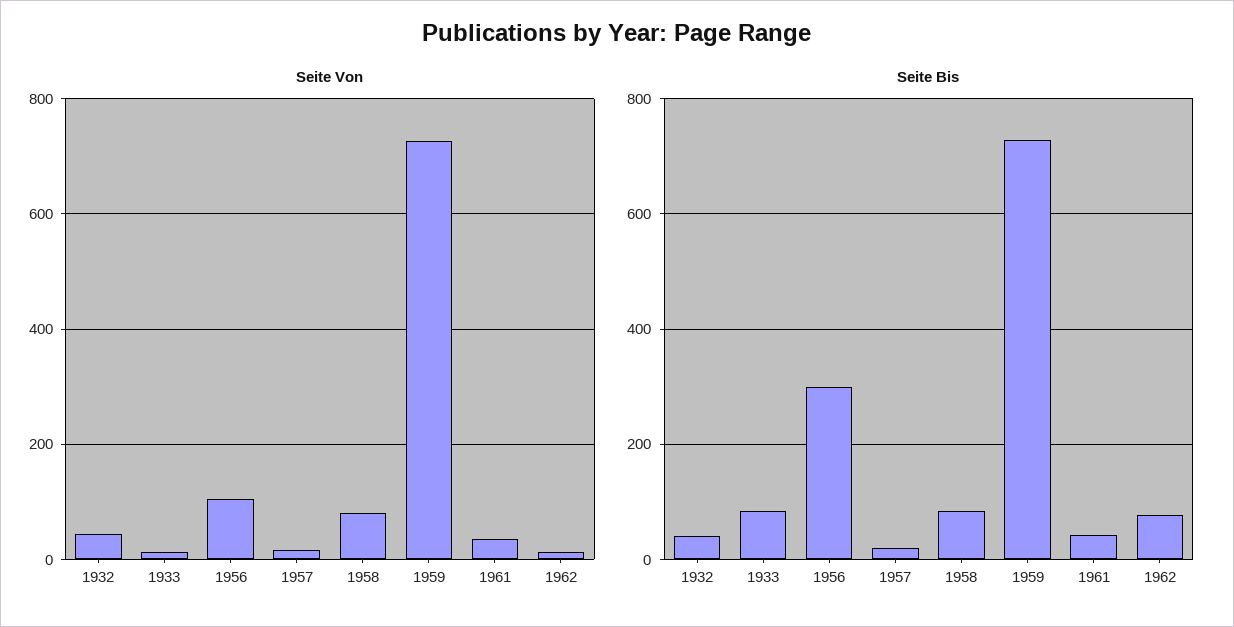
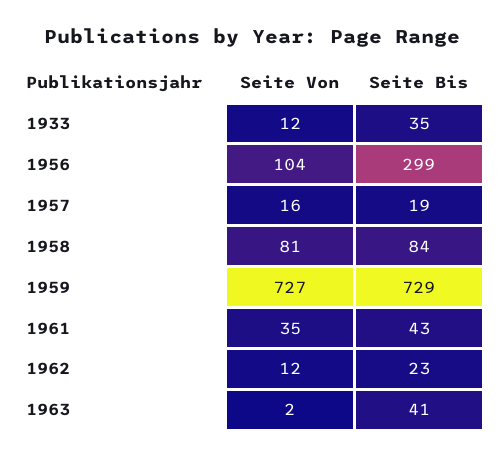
Seite Von, 1932: 40 -> none
Seite Bis, 1932: 40 -> none
Seite Bis, 1933: 80 -> 35
Seite Bis, 1962: 80 -> 23
Seite Von, 1963: none -> 2
Seite Bis, 1963: none -> 41

